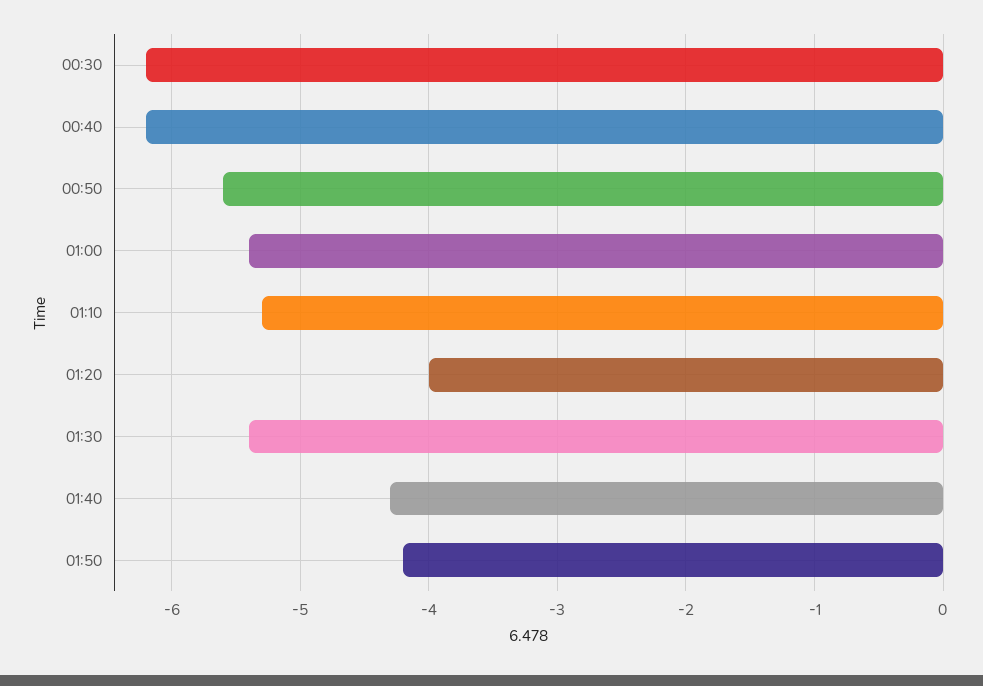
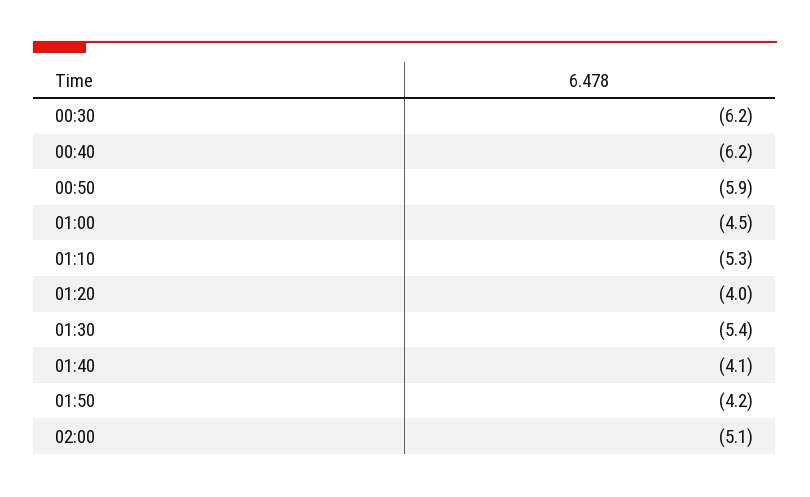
00:50: -5.6 -> -5.9
01:00: -5.4 -> -4.5
01:40: -4.3 -> -4.1
02:00: none -> -5.1

